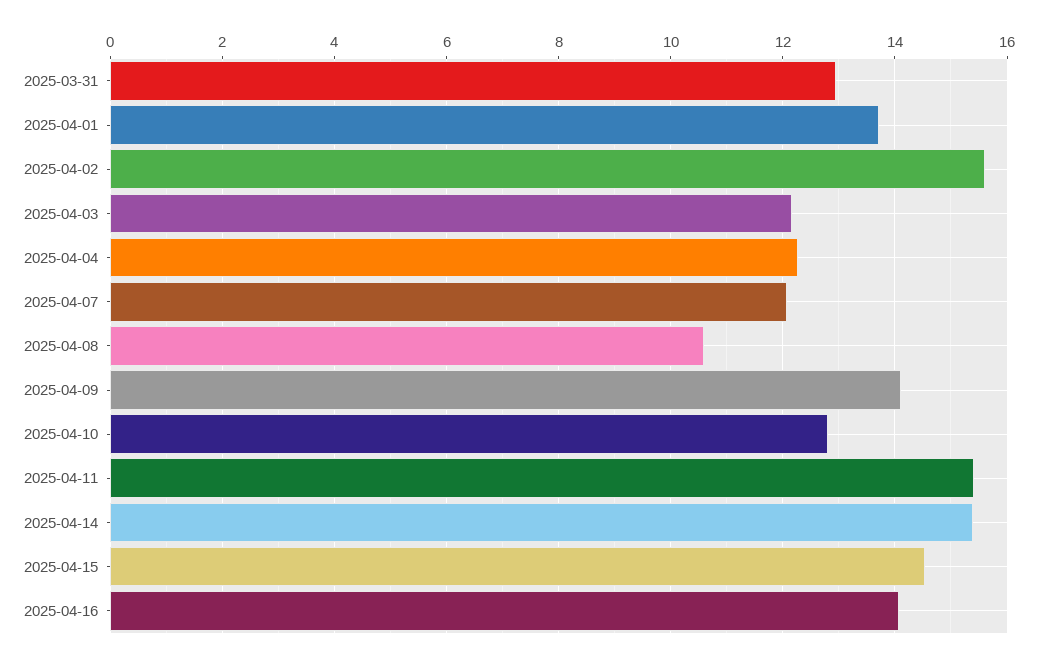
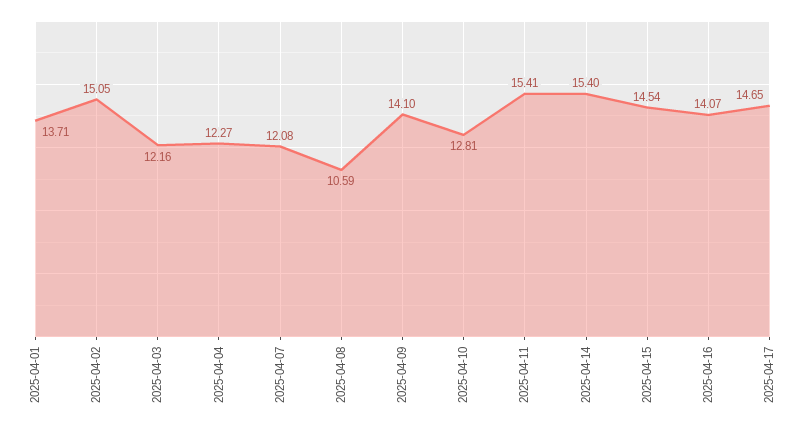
2025-03-31: 13 -> none
2025-04-02: 15.6 -> 15.05
2025-04-17: none -> 14.65

